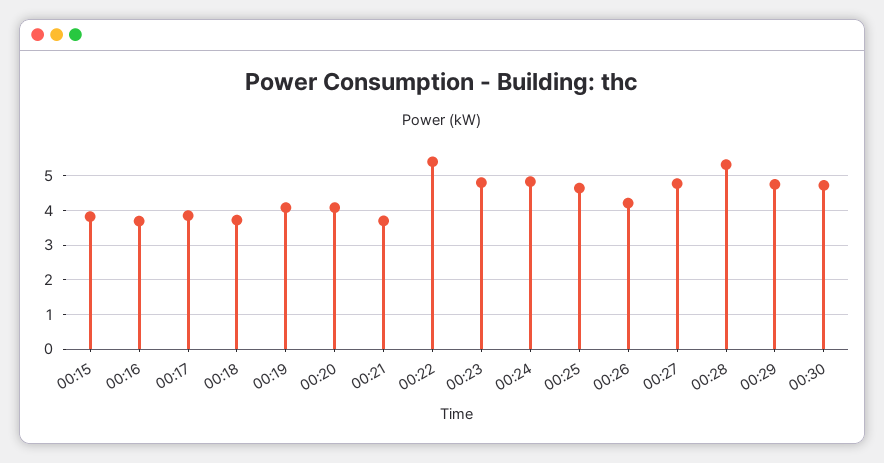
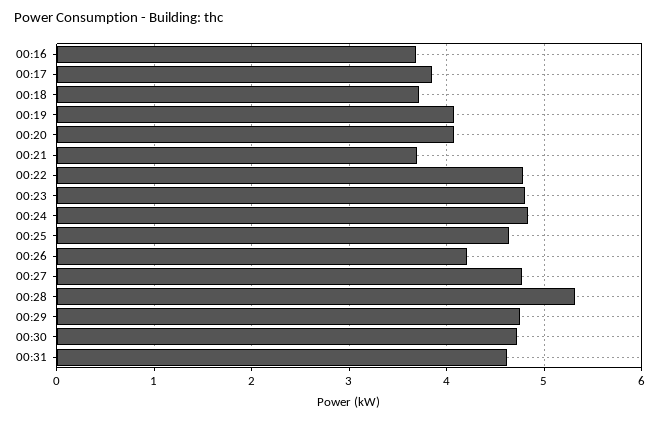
00:15: 3.8 -> none
00:22: 5.4 -> 4.8
00:31: none -> 4.6

